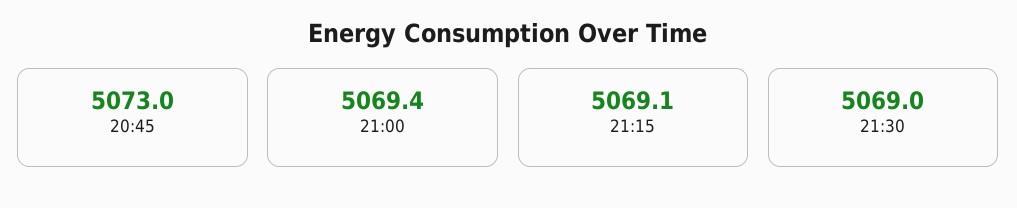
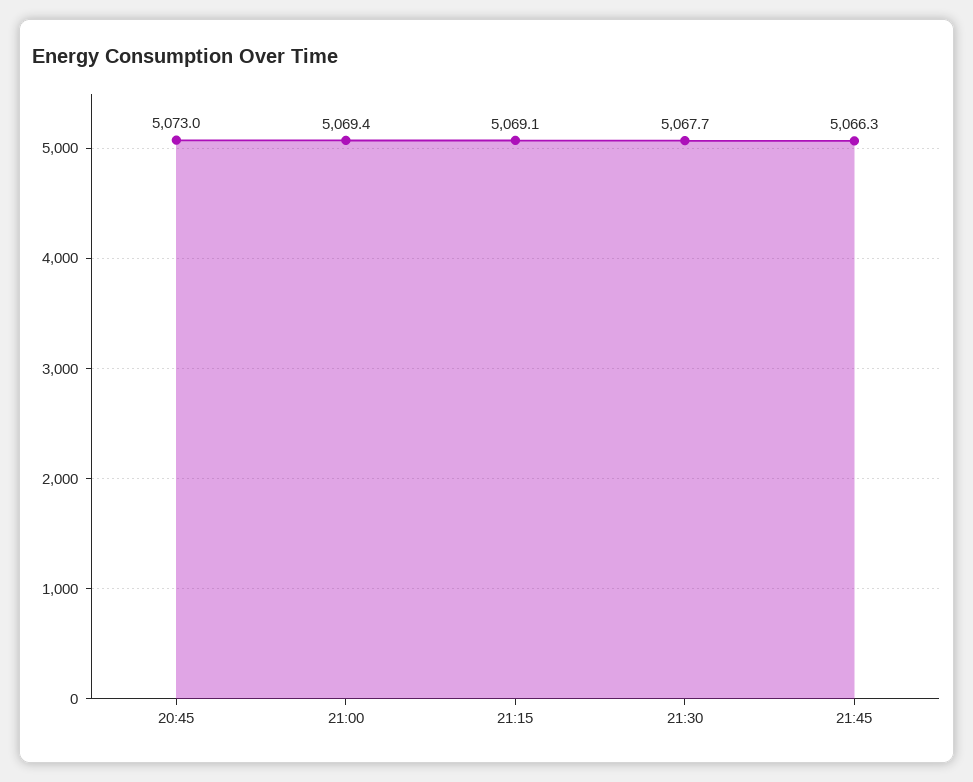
21:30: 5069 -> 5067.7
21:45: none -> 5066.3

